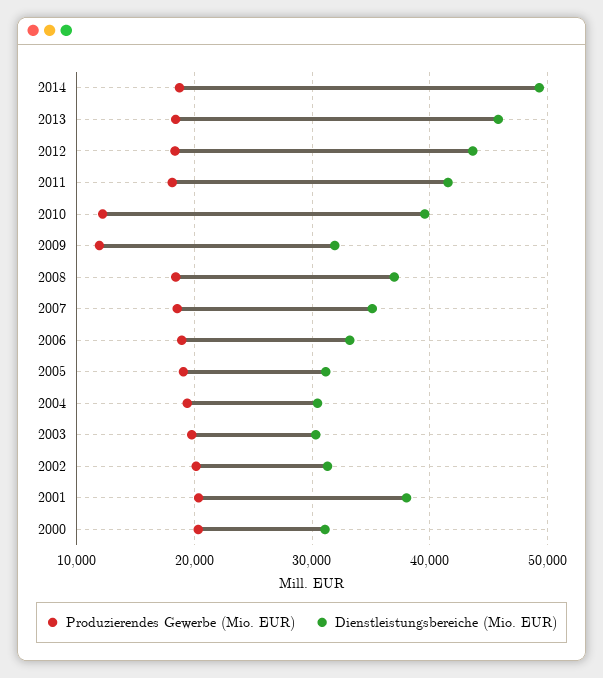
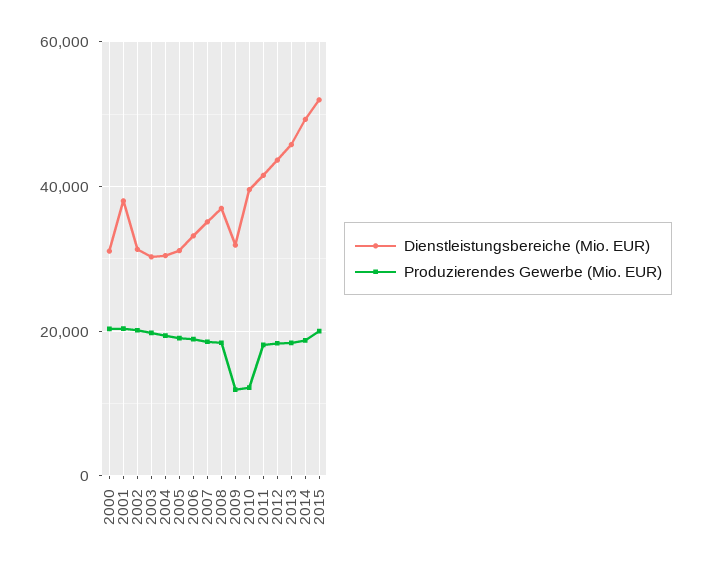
Dienstleistungsbereiche (Mio. EUR), 2015: none -> 52000
Produzierendes Gewerbe (Mio. EUR), 2015: none -> 20000

